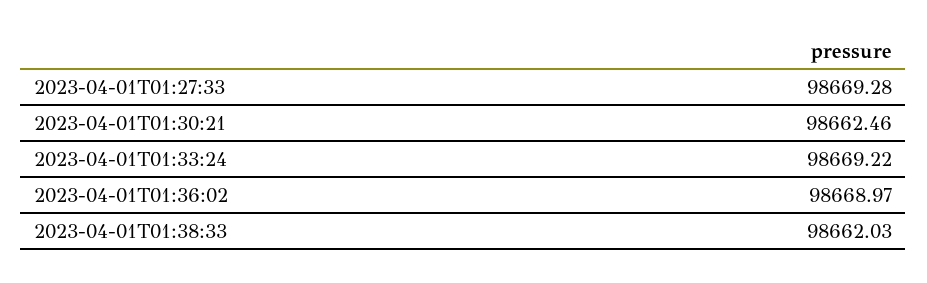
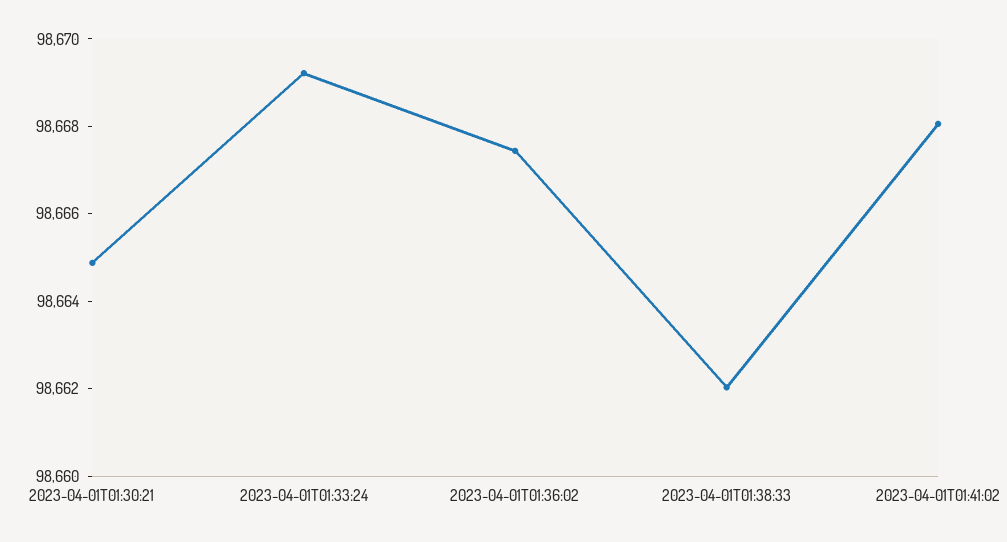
2023-04-01T01:27:33: 98669.28 -> none
2023-04-01T01:30:21: 98662.46 -> 98665
2023-04-01T01:36:02: 98668.97 -> 98667.5
2023-04-01T01:41:02: none -> 98668

